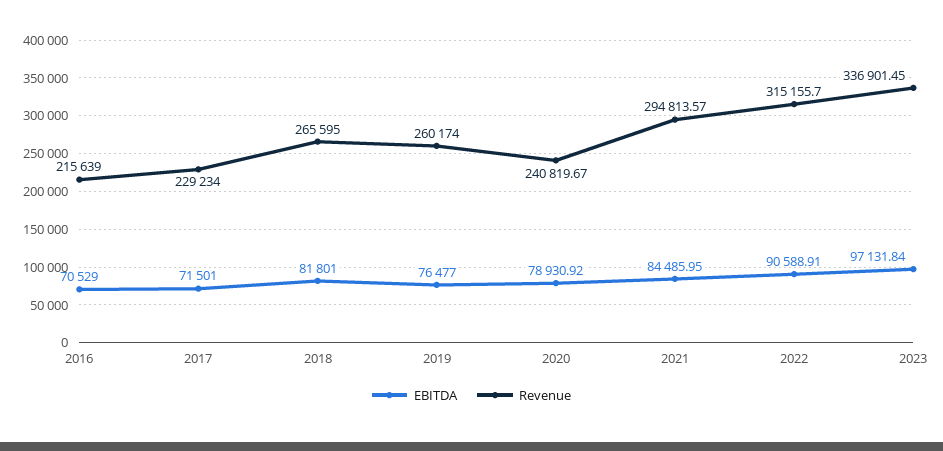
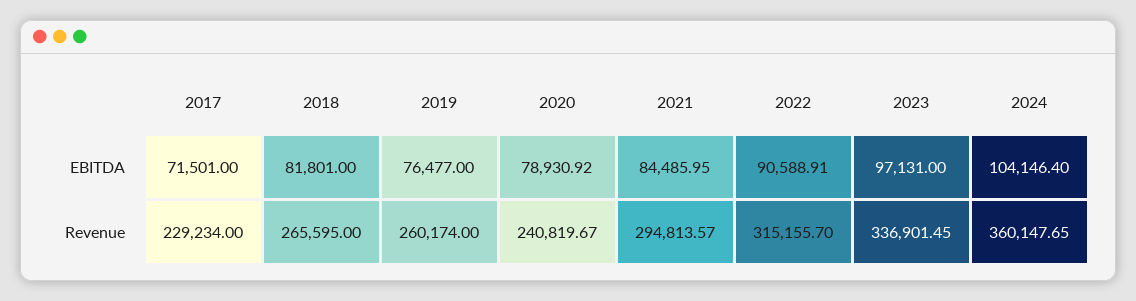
EBITDA, 2016: 70529 -> none
Revenue, 2016: 215639 -> none
EBITDA, 2023: 97131.84 -> 97131
EBITDA, 2024: none -> 104146.4
Revenue, 2024: none -> 360147.65

